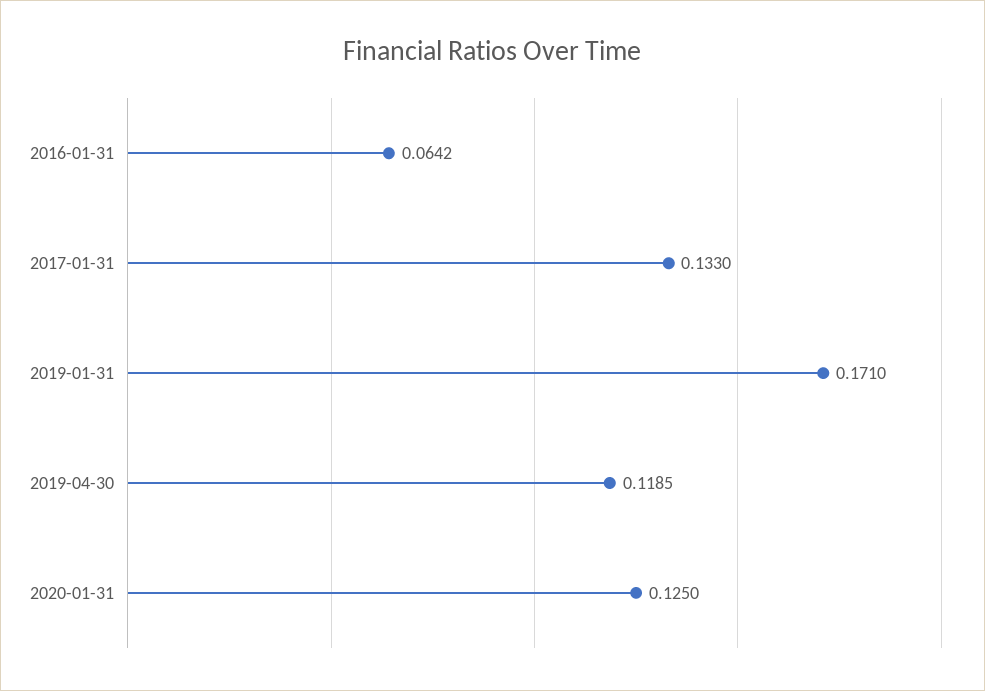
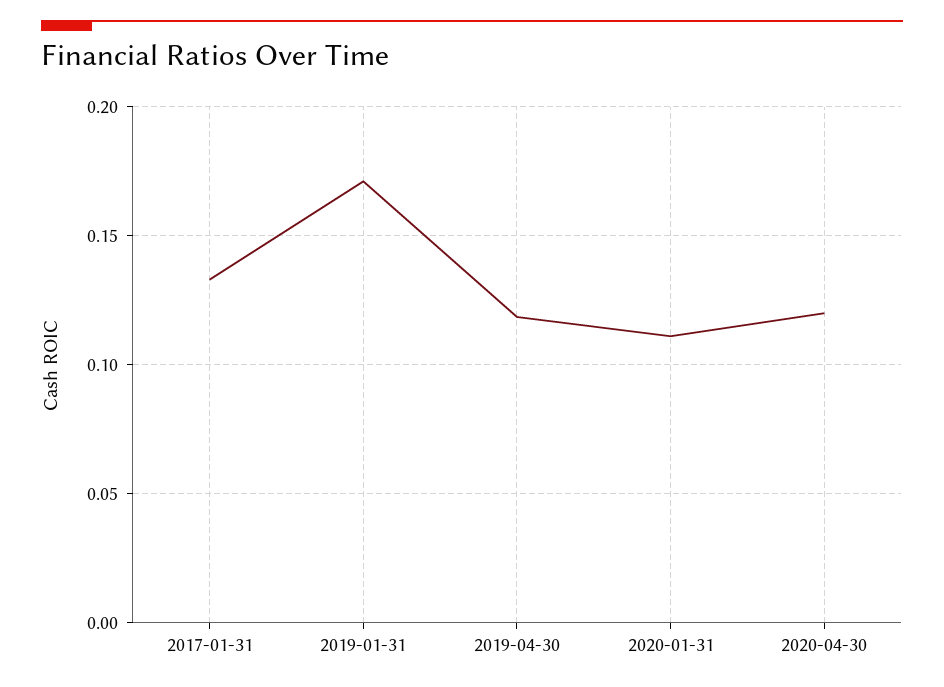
2016-01-31: 0.0642 -> none
2020-01-31: 0.125 -> 0.11
2020-04-30: none -> 0.12

